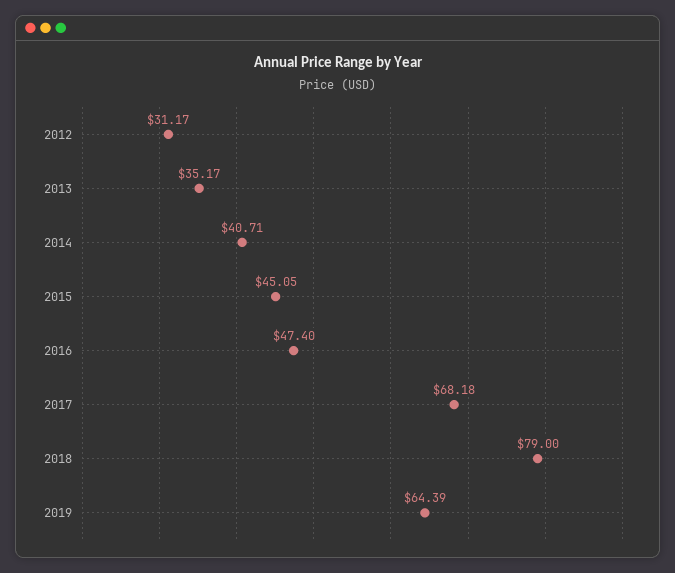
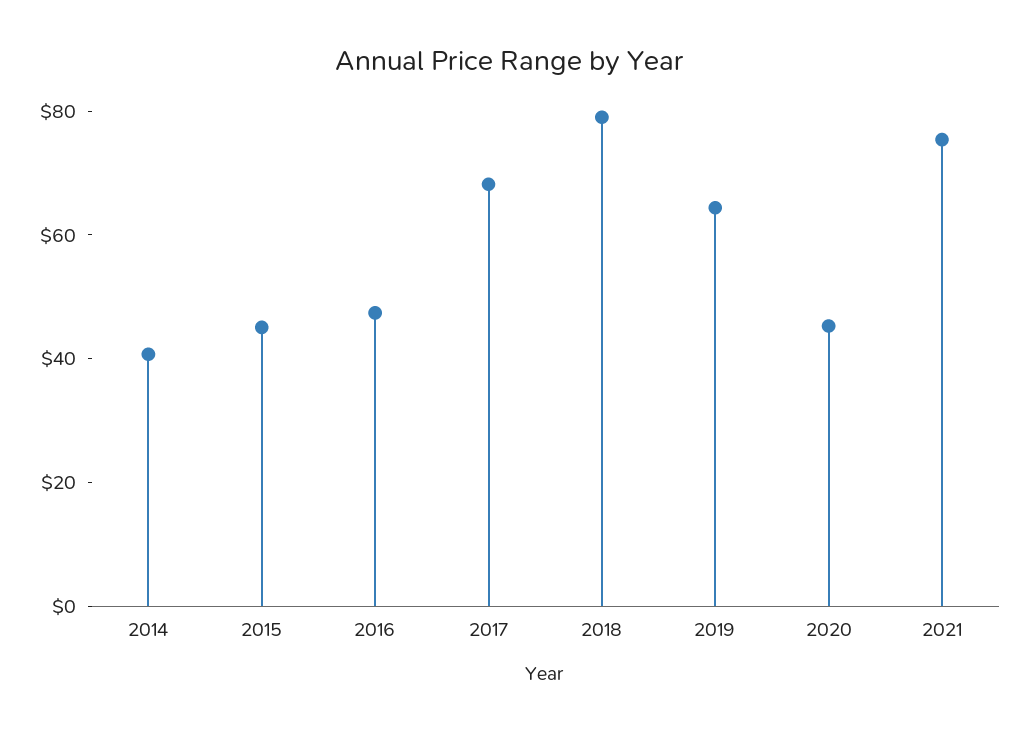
2012: 31.17 -> none
2013: 35.17 -> none
2020: none -> 45
2021: none -> 75

